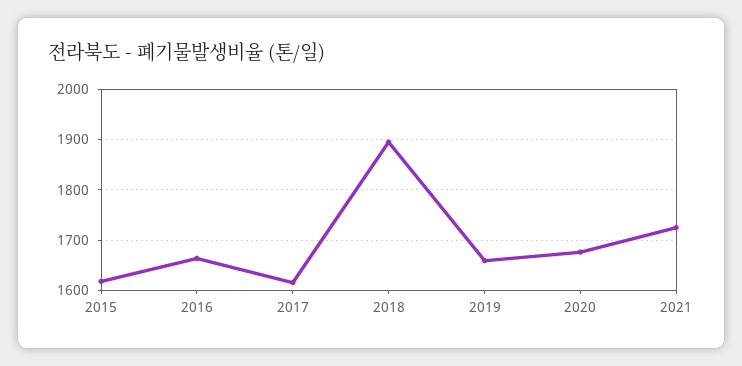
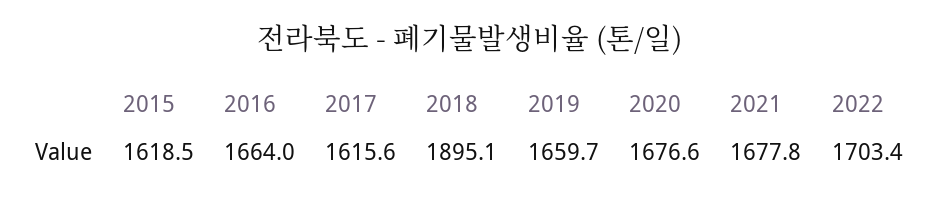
2021: 1720 -> 1677.8
2022: none -> 1703.4

